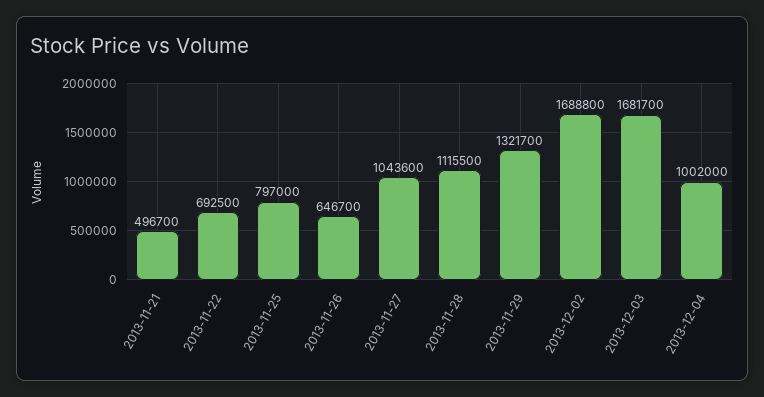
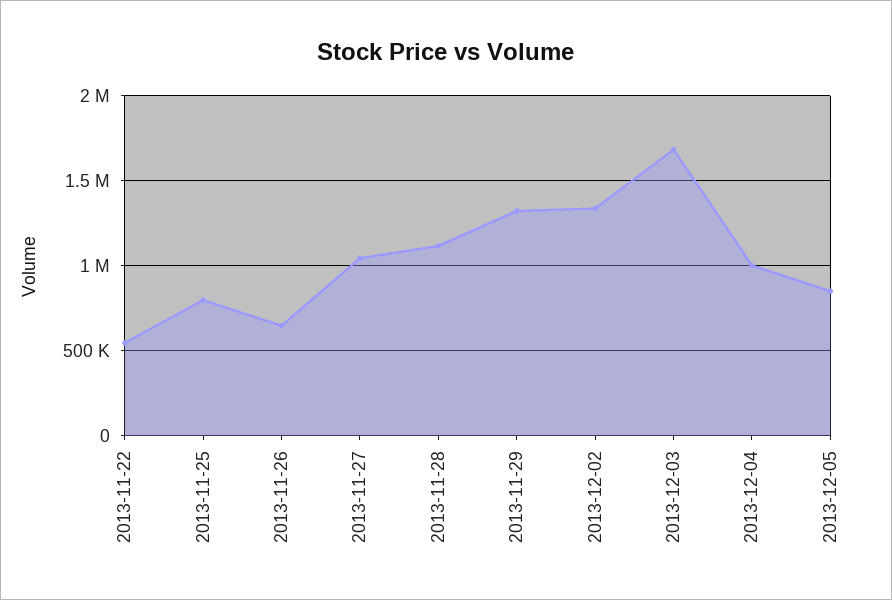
2013-11-21: 496700 -> none
2013-11-22: 692500 -> 550000
2013-12-02: 1688800 -> 1350000
2013-12-05: none -> 850000

